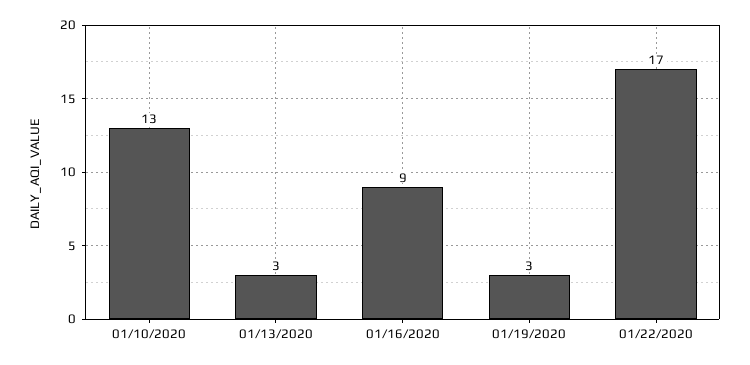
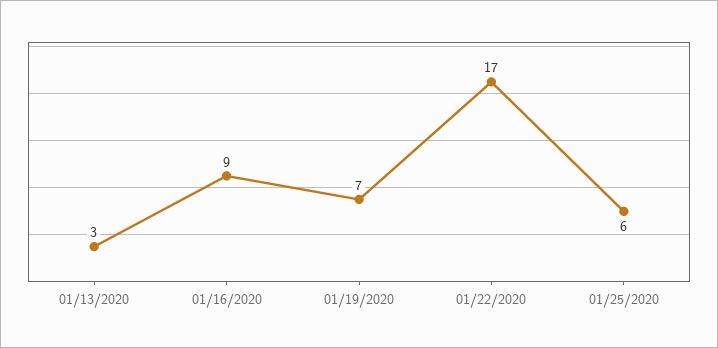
01/10/2020: 13 -> none
01/19/2020: 3 -> 7
01/25/2020: none -> 6

